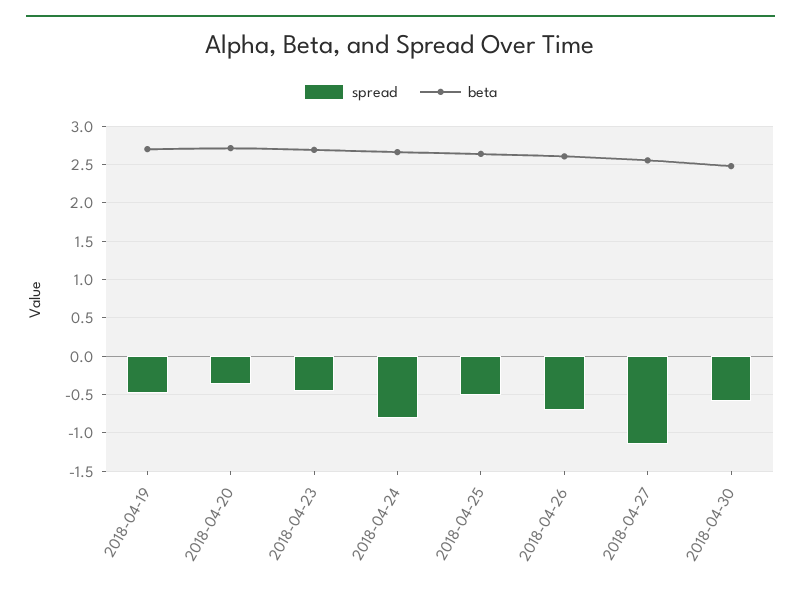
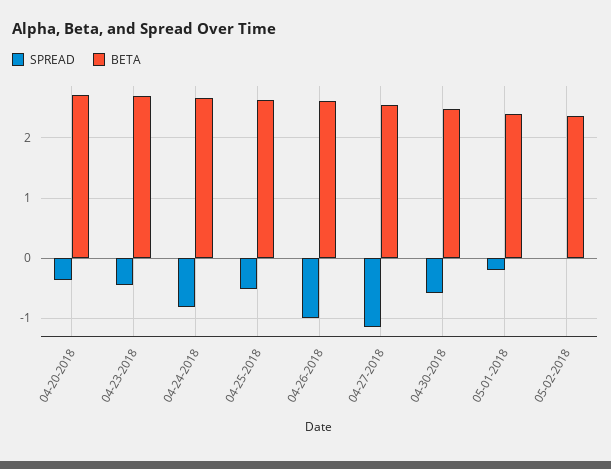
spread, 2018-04-19: -0.5 -> none
beta, 2018-04-19: 2.7 -> none
spread, 2018-04-26: -0.7 -> -1
spread, 05-01-2018: none -> -0.2
beta, 05-01-2018: none -> 2.4
spread, 05-02-2018: none -> 0
beta, 05-02-2018: none -> 2.4

